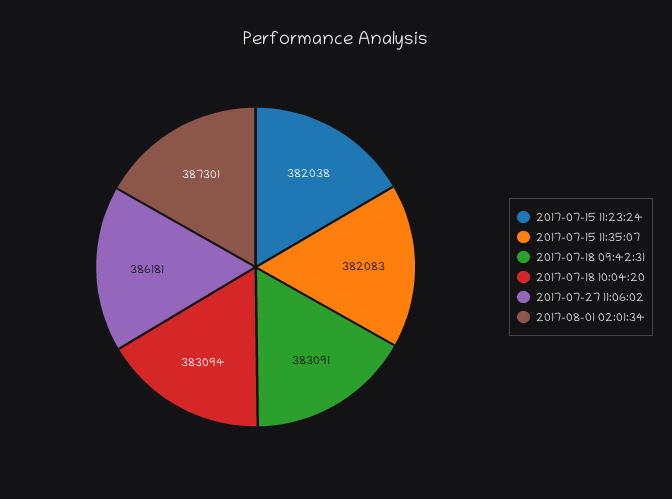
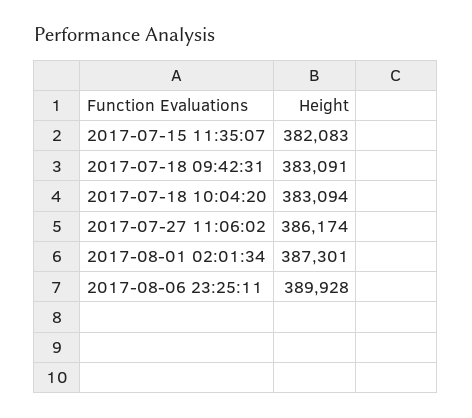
2017-07-15 11:23:24: 382038 -> none
2017-07-27 11:06:02: 386181 -> 386174
2017-08-06 23:25:11: none -> 389928

